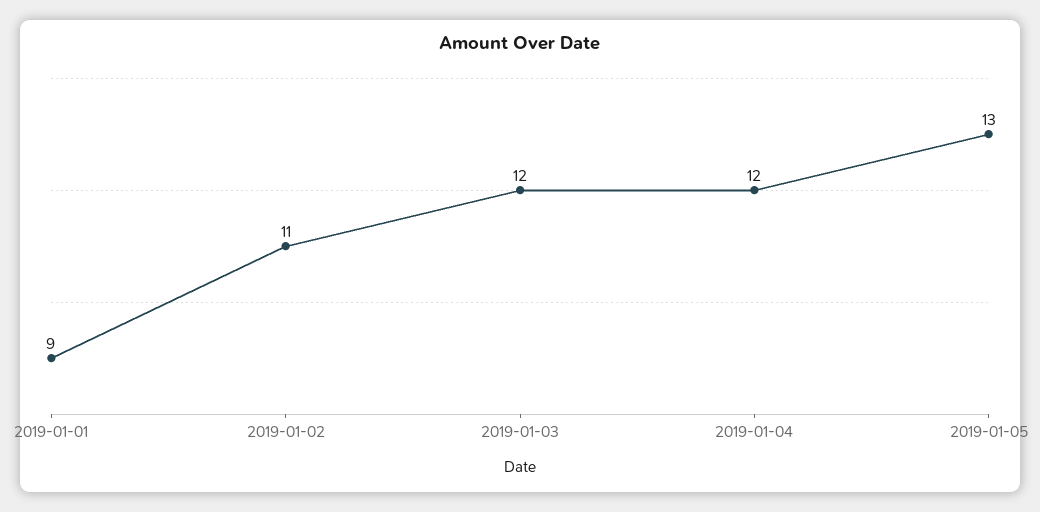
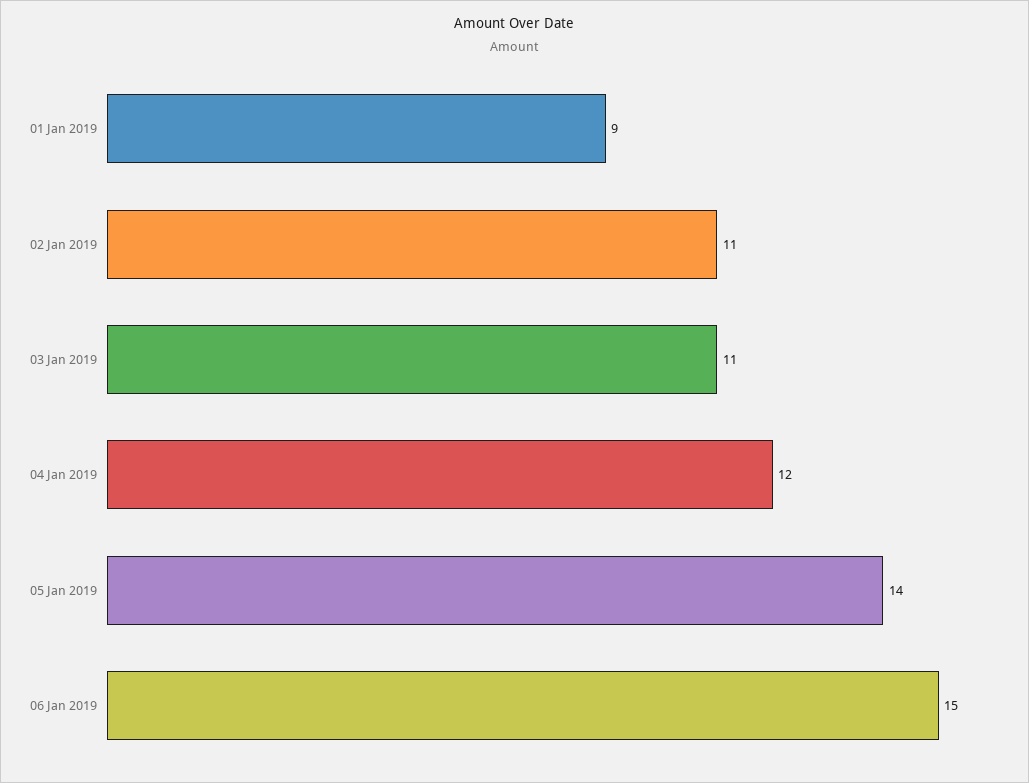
2019-01-03: 12 -> 11
2019-01-05: 13 -> 14
06 Jan 2019: none -> 15

